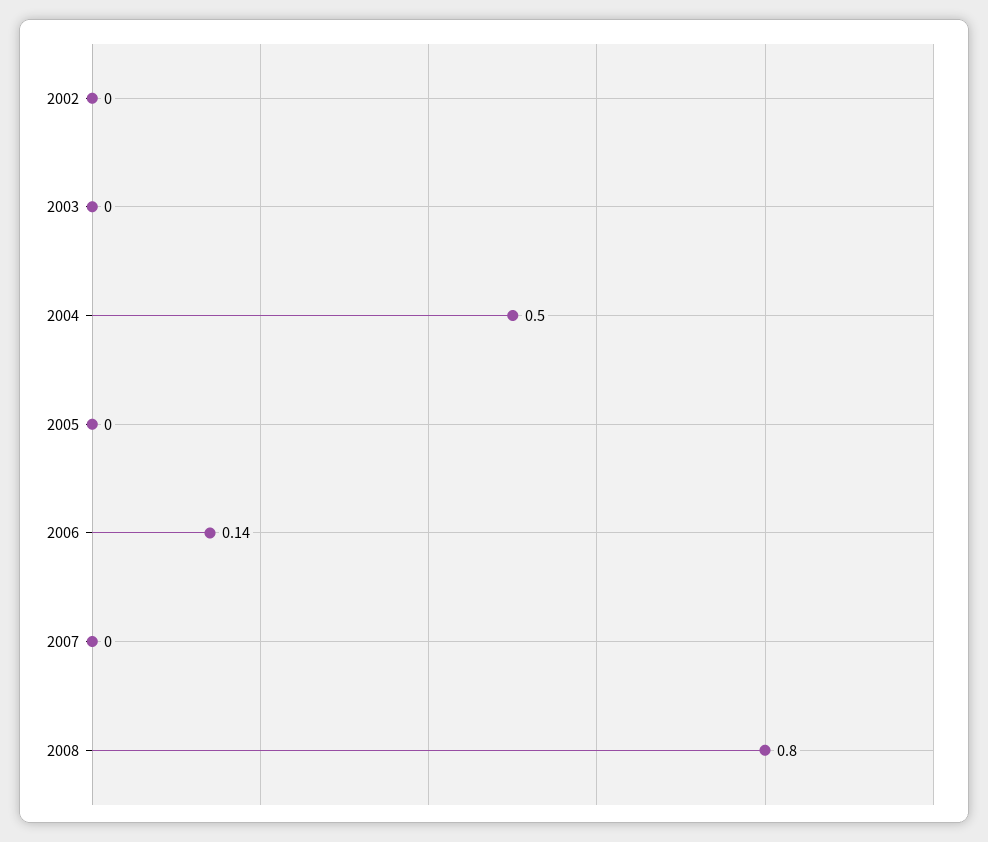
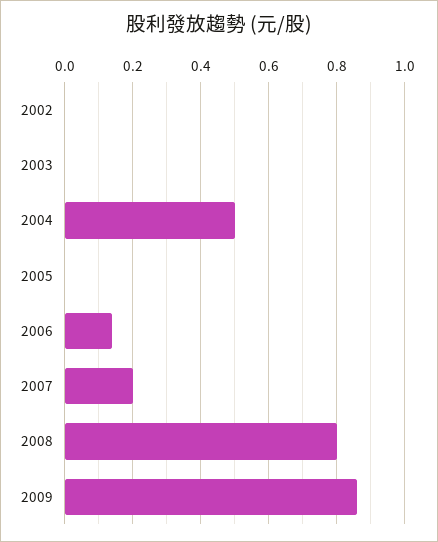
2007: 0 -> 0.2
2009: none -> 0.85

